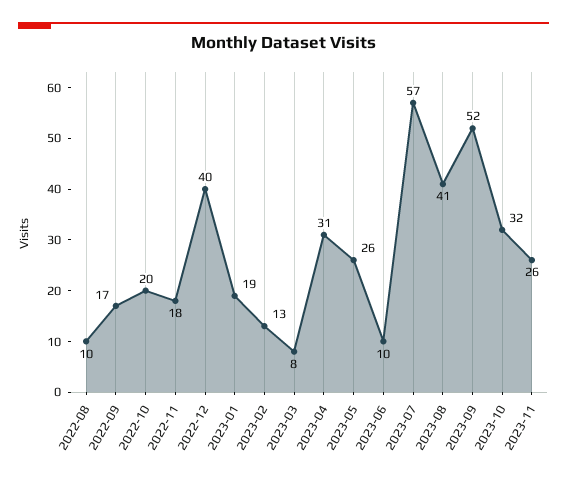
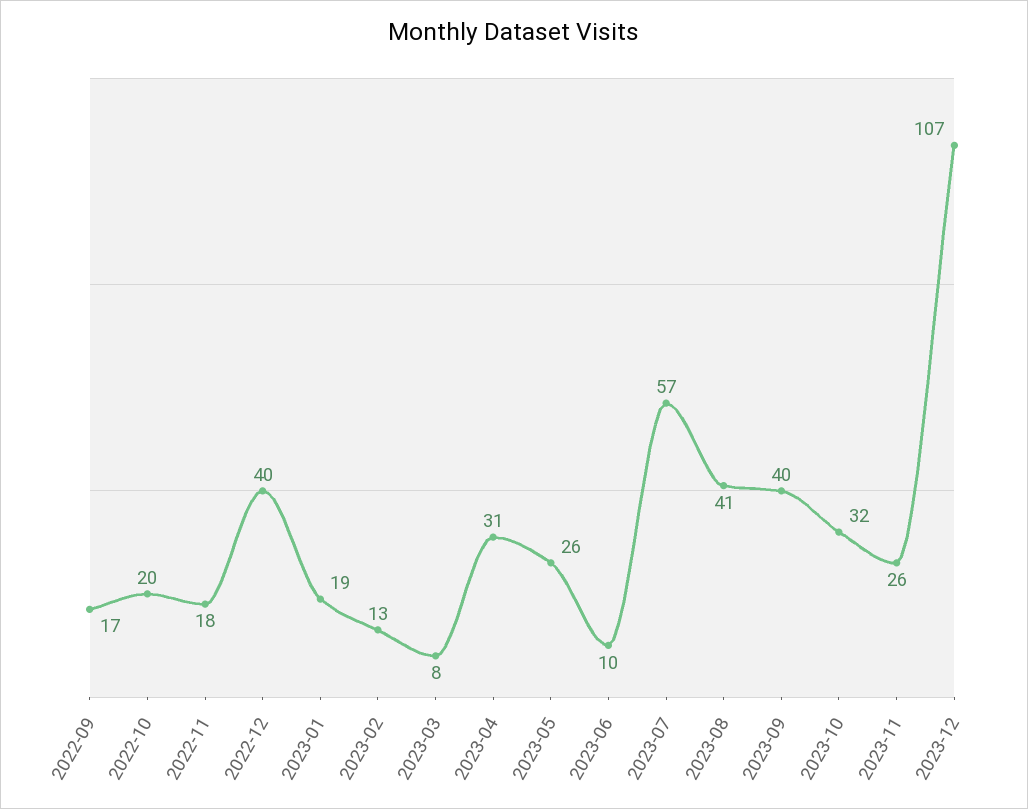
2022-08: 10 -> none
2023-09: 52 -> 40
2023-12: none -> 107

